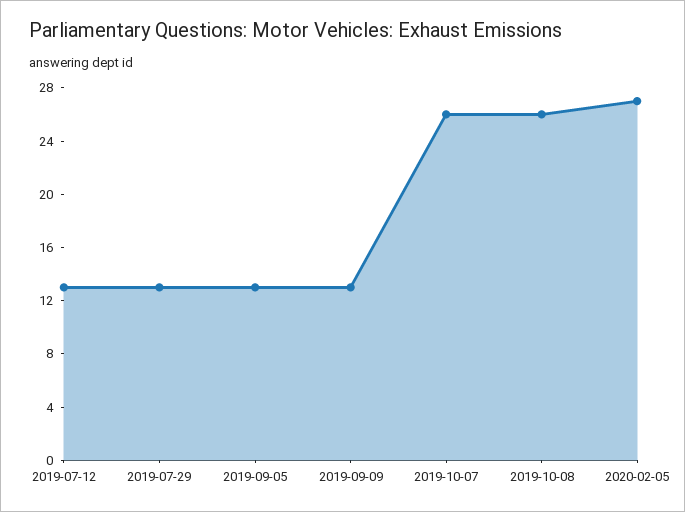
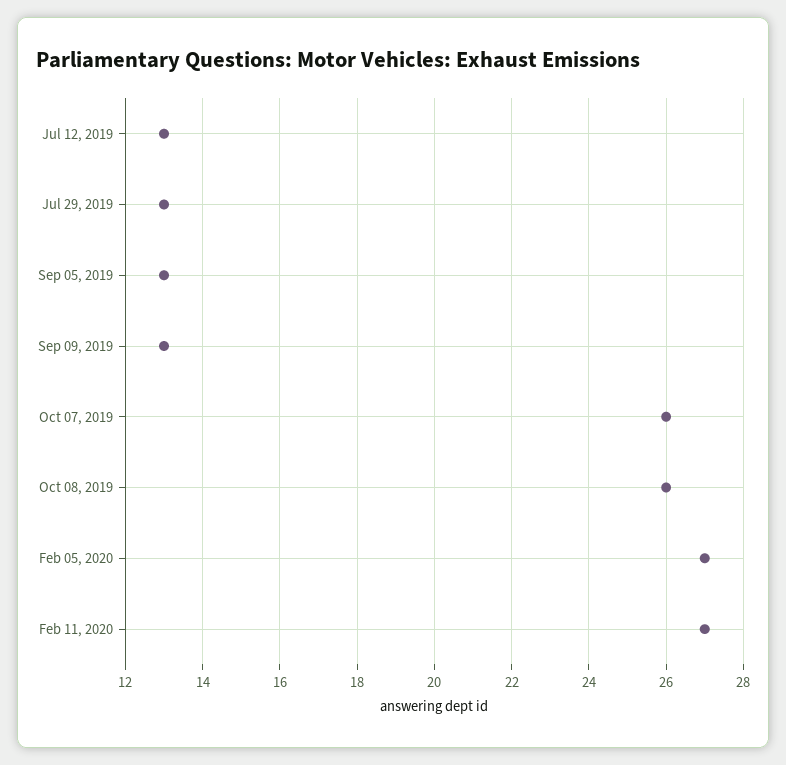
Feb 11, 2020: none -> 27

